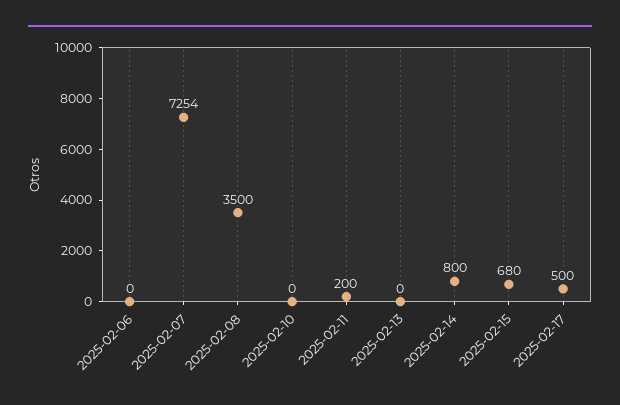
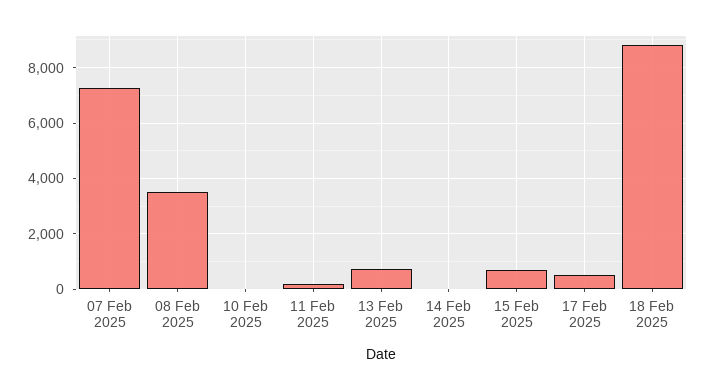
2025-02-06: 0 -> none
2025-02-13: 0 -> 750
2025-02-14: 800 -> 0
18 Feb 2025: none -> 8750

